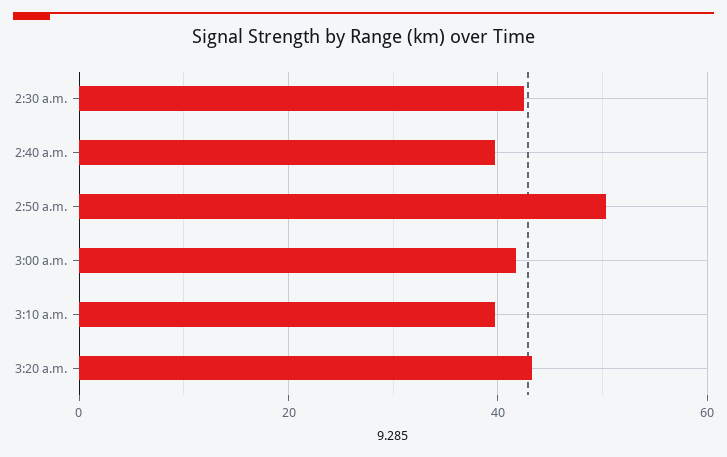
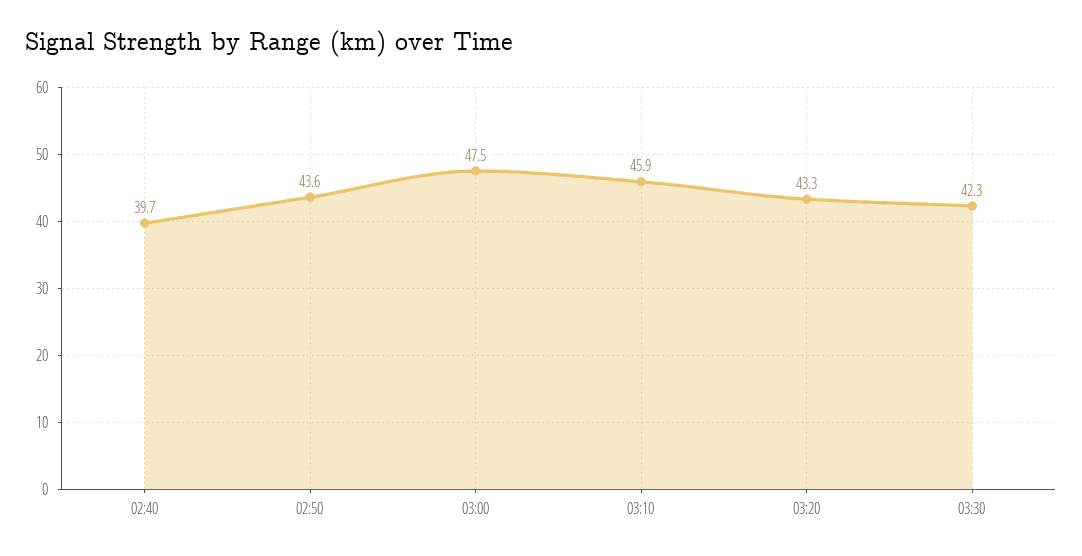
2:30 a.m.: 42 -> none
2:50 a.m.: 50 -> 43.6
3:00 a.m.: 42 -> 47.5
3:10 a.m.: 40 -> 45.9
03:30: none -> 42.3

